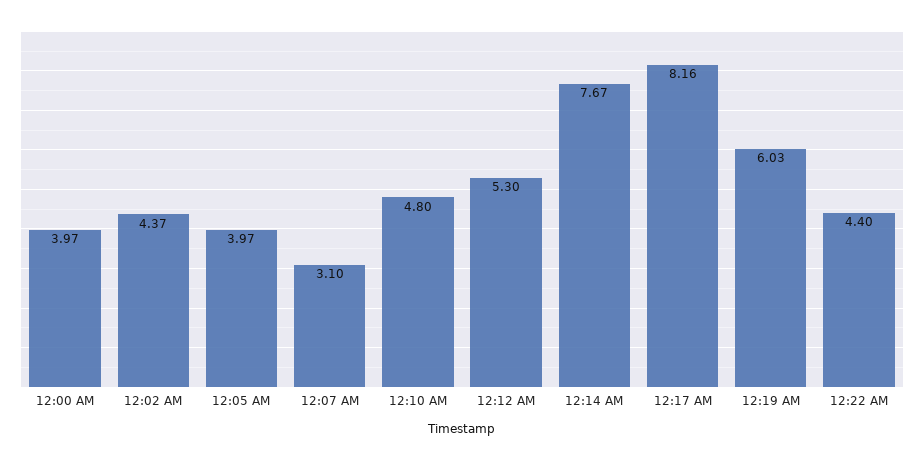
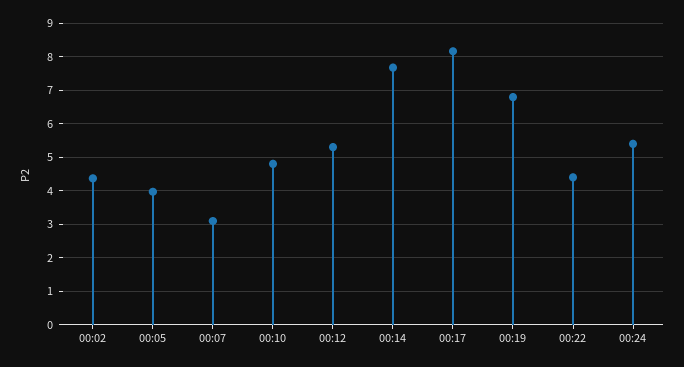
12:00 AM: 3.97 -> none
12:19 AM: 6.03 -> 6.8
00:24: none -> 5.4

